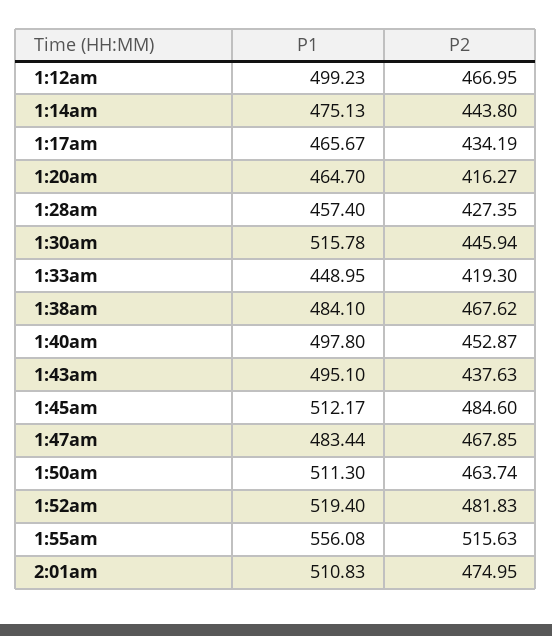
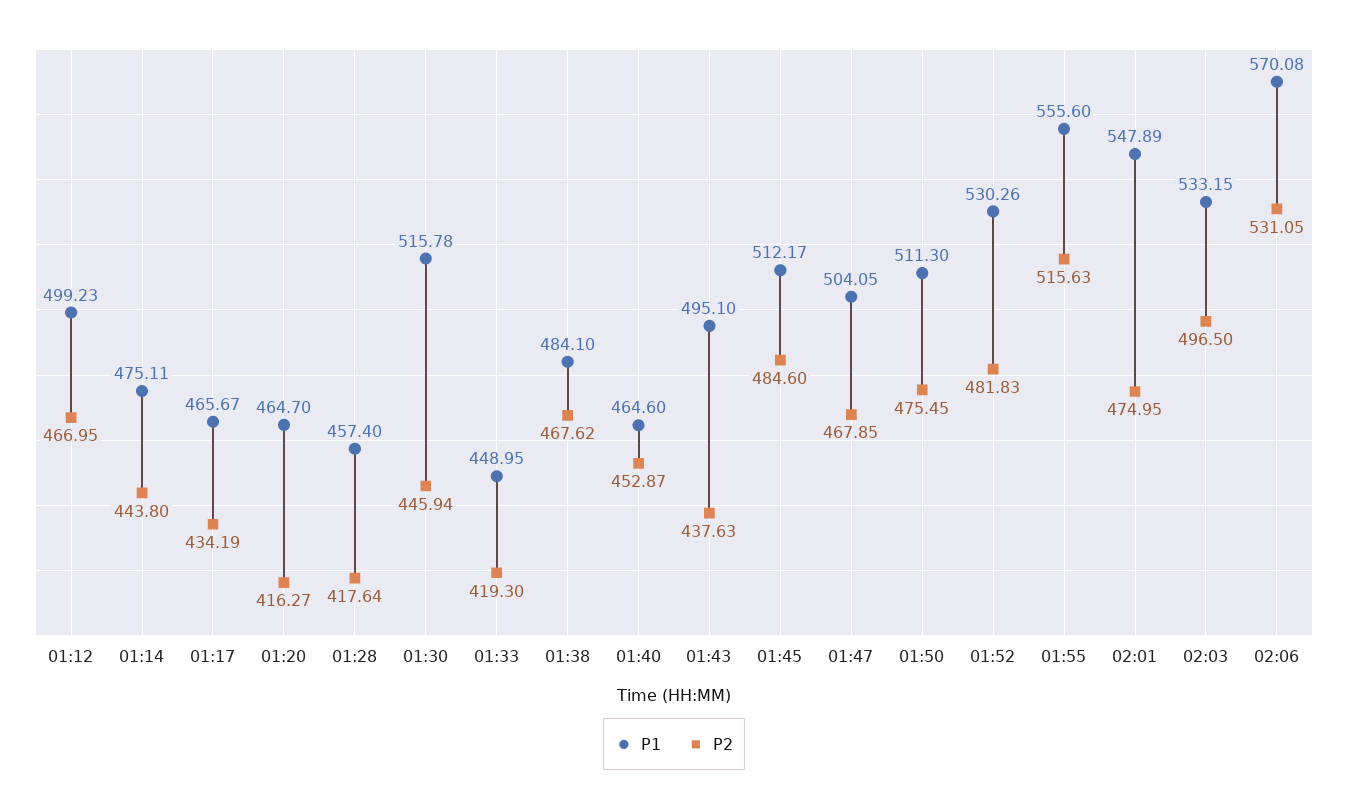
P1, 1:14am: 475.13 -> 475.11
P2, 1:28am: 427.35 -> 417.64
P1, 1:40am: 497.8 -> 464.6
P1, 1:47am: 483.44 -> 504.05
P2, 1:50am: 463.74 -> 475.45
P1, 1:52am: 519.4 -> 530.26
P1, 1:55am: 556.08 -> 555.6
P1, 2:01am: 510.83 -> 547.89
P1, 02:03: none -> 533.15
P2, 02:03: none -> 496.5
P1, 02:06: none -> 570.08
P2, 02:06: none -> 531.05

